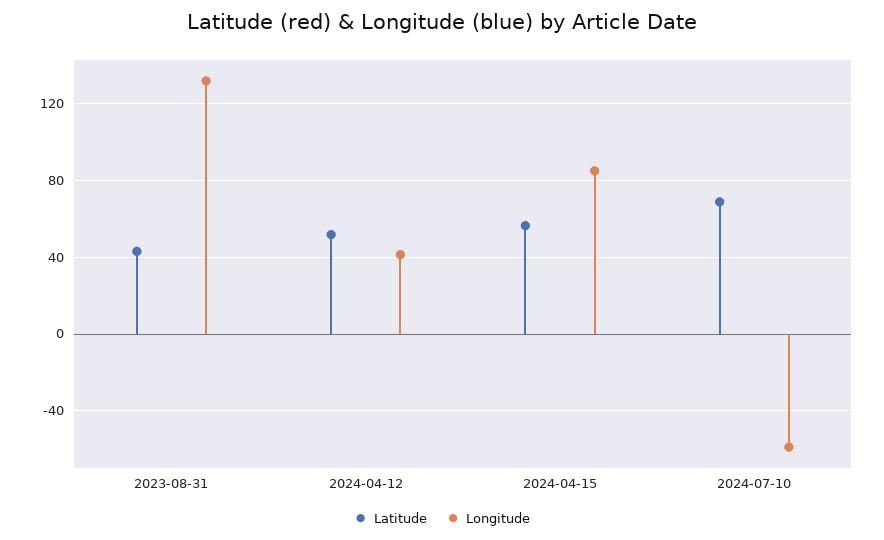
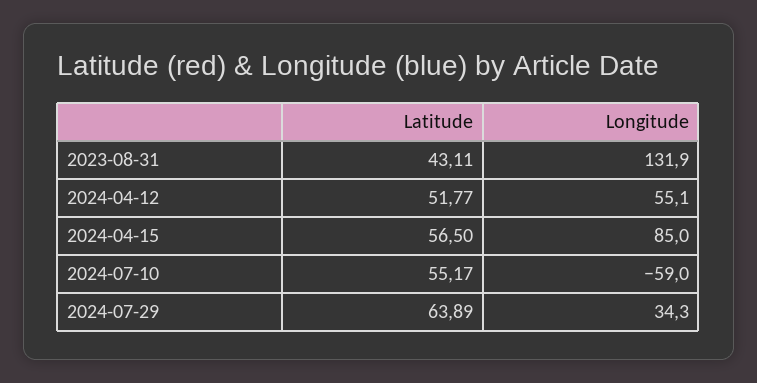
Longitude, 2024-04-12: 40 -> 55.1
Latitude, 2024-07-10: 70 -> 55.17
Latitude, 2024-07-29: none -> 63.89
Longitude, 2024-07-29: none -> 34.3

